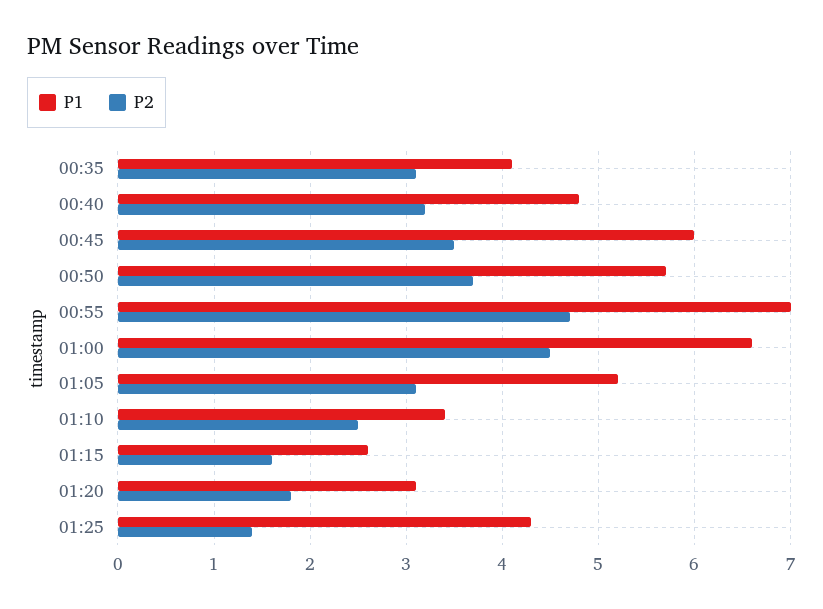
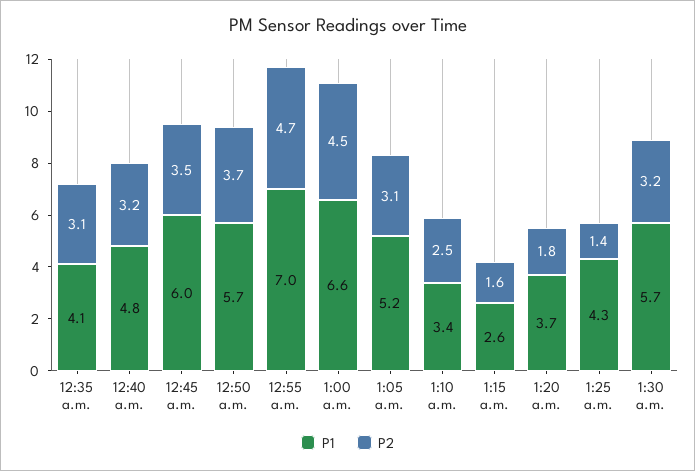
P1, 01:20: 3.1 -> 3.7
P1, 1:30 a.m.: none -> 5.7
P2, 1:30 a.m.: none -> 3.2

